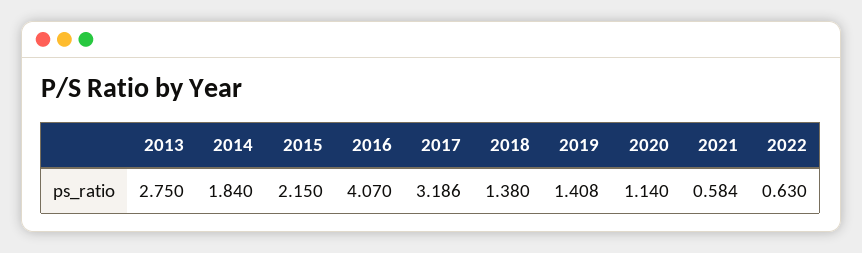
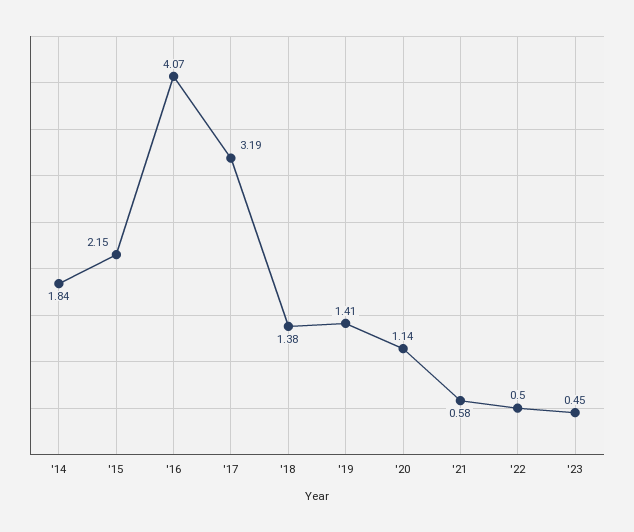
2013: 2.75 -> none
2022: 0.63 -> 0.5
'23: none -> 0.45

